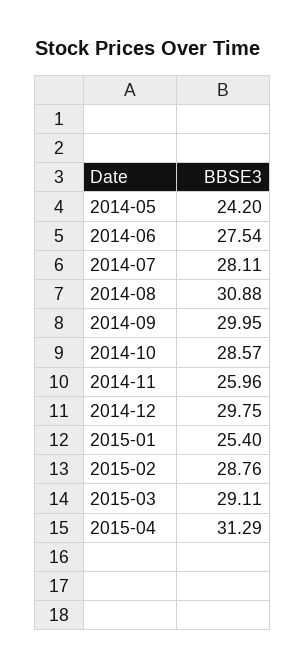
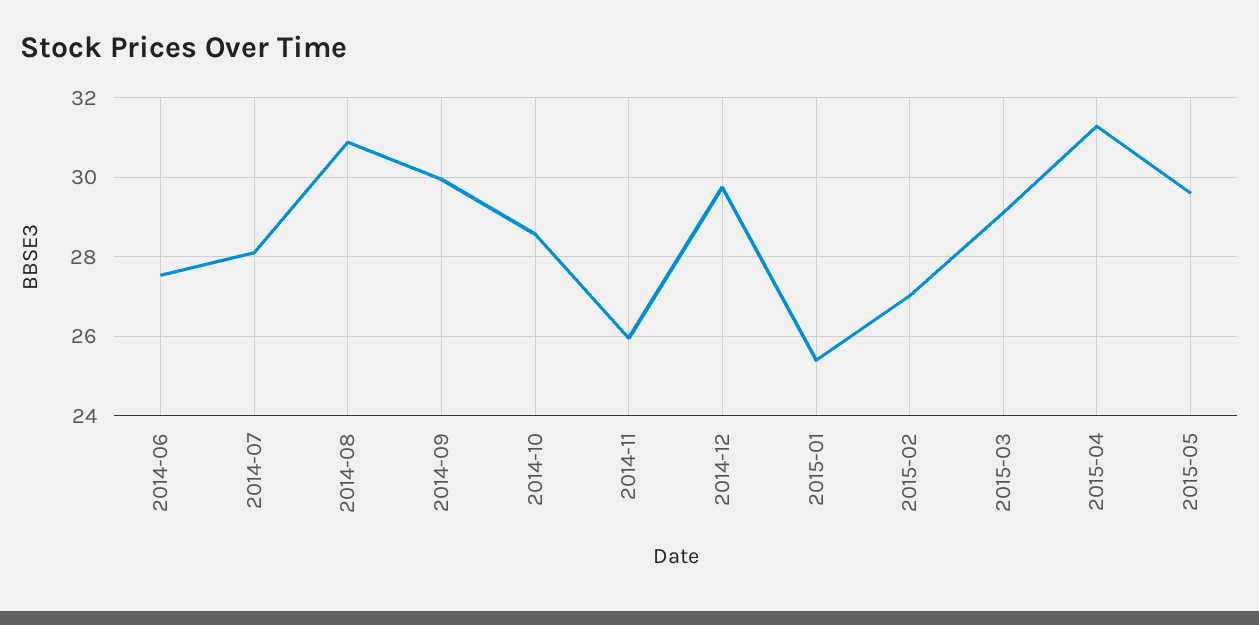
2014-05: 24.2 -> none
2015-02: 28.76 -> 27
2015-05: none -> 29.6

